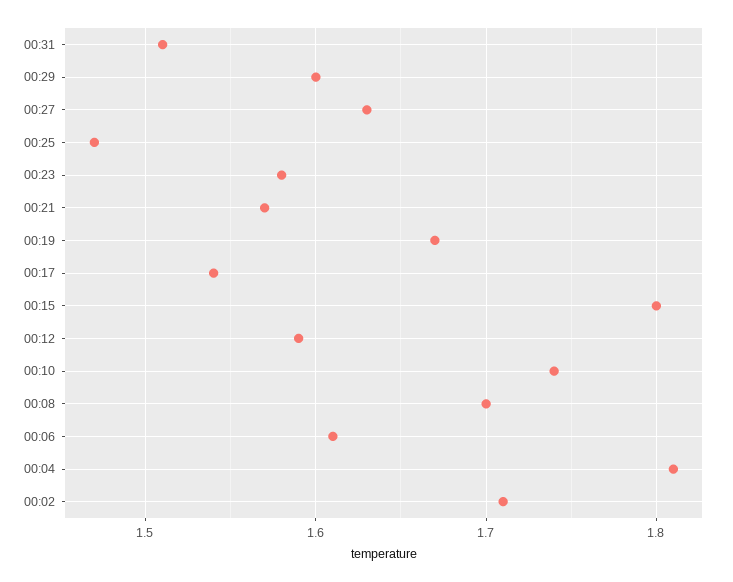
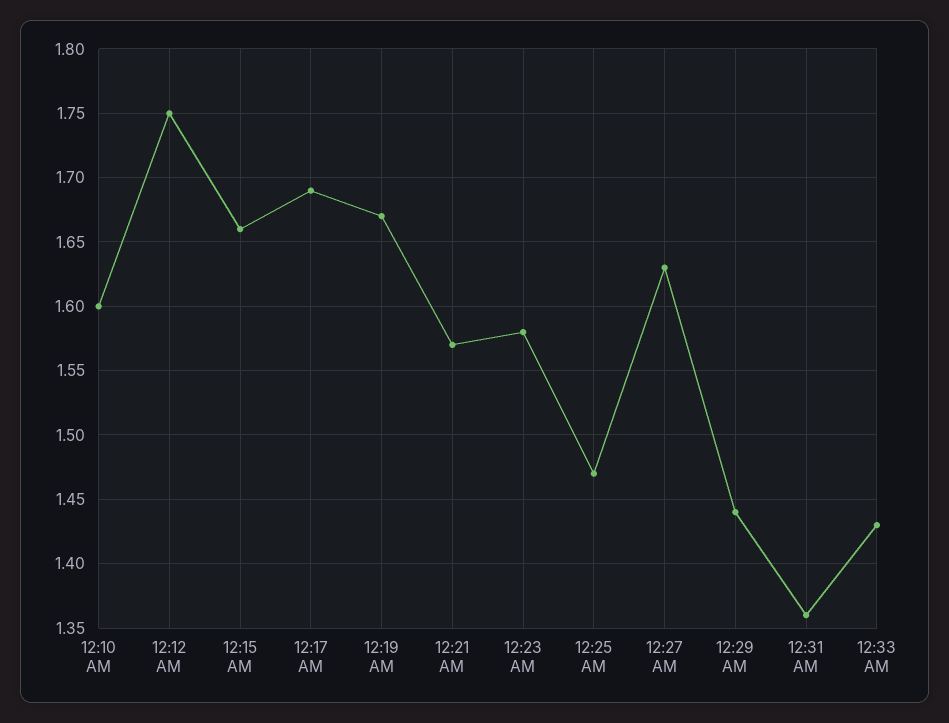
00:31: 1.51 -> 1.36
00:29: 1.6 -> 1.44
00:17: 1.54 -> 1.69
00:15: 1.8 -> 1.66
00:12: 1.59 -> 1.75
00:10: 1.74 -> 1.6
00:08: 1.7 -> none
00:06: 1.61 -> none
00:04: 1.81 -> none
00:02: 1.71 -> none
12:33 AM: none -> 1.43

